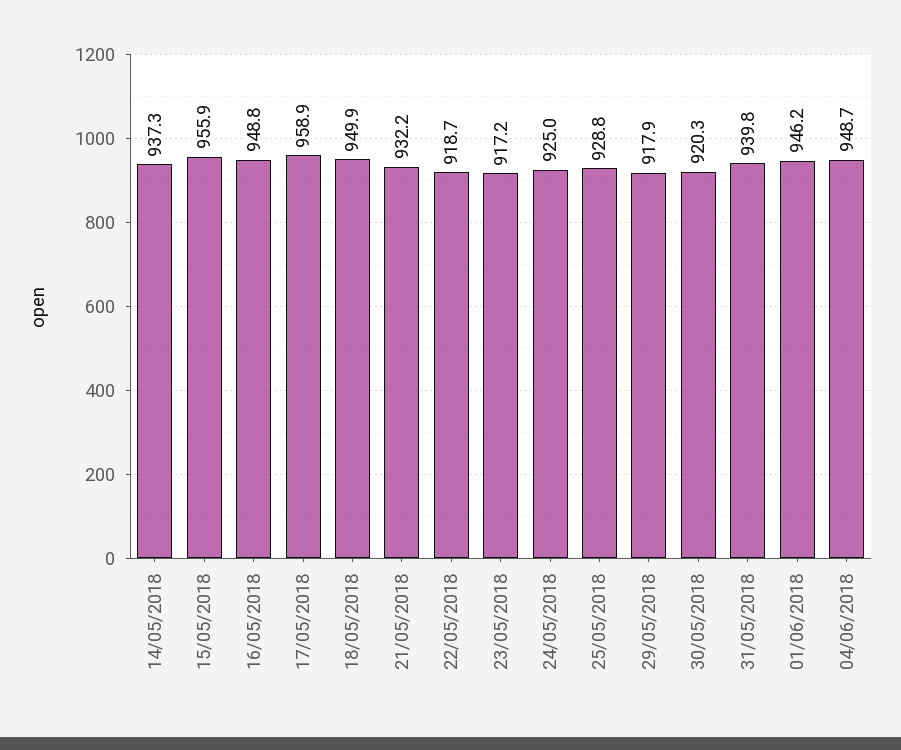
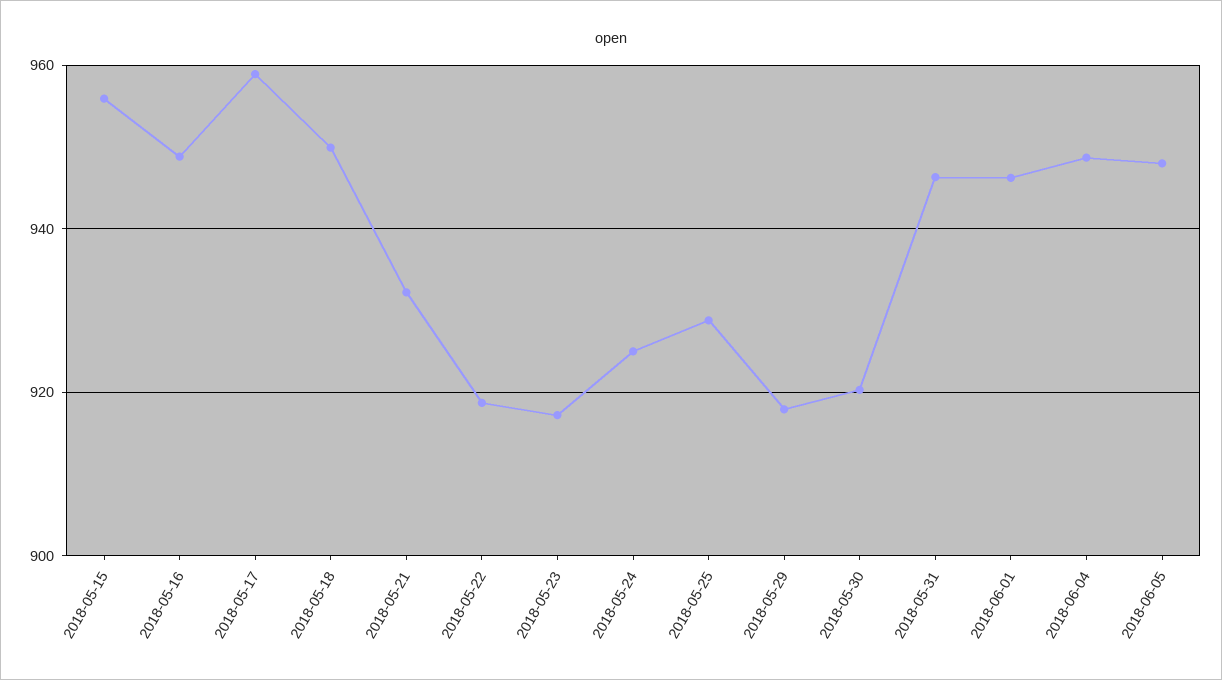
14/05/2018: 937.3 -> none
31/05/2018: 939.8 -> 946
2018-06-05: none -> 948

